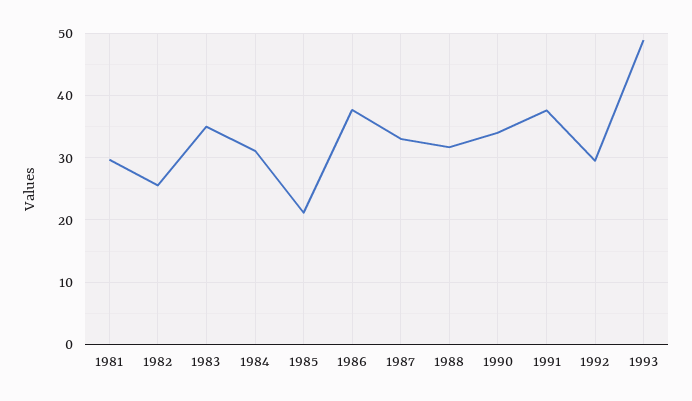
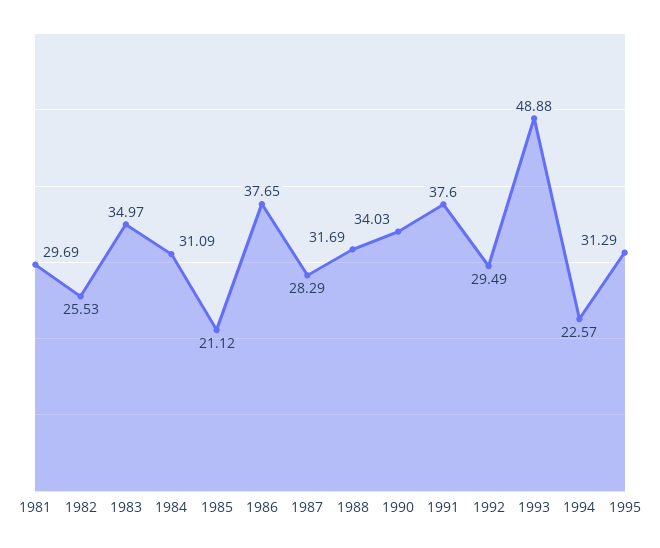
1987: 33 -> 28.29
1994: none -> 22.57
1995: none -> 31.29

